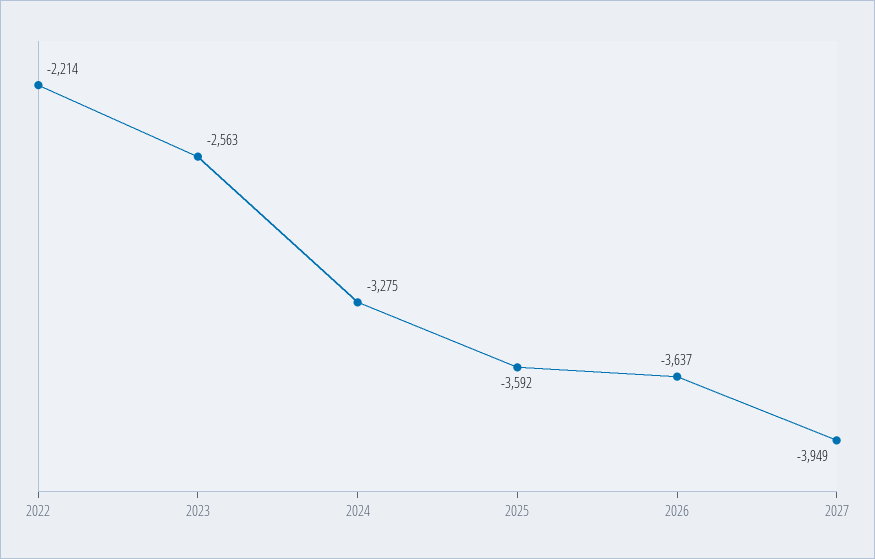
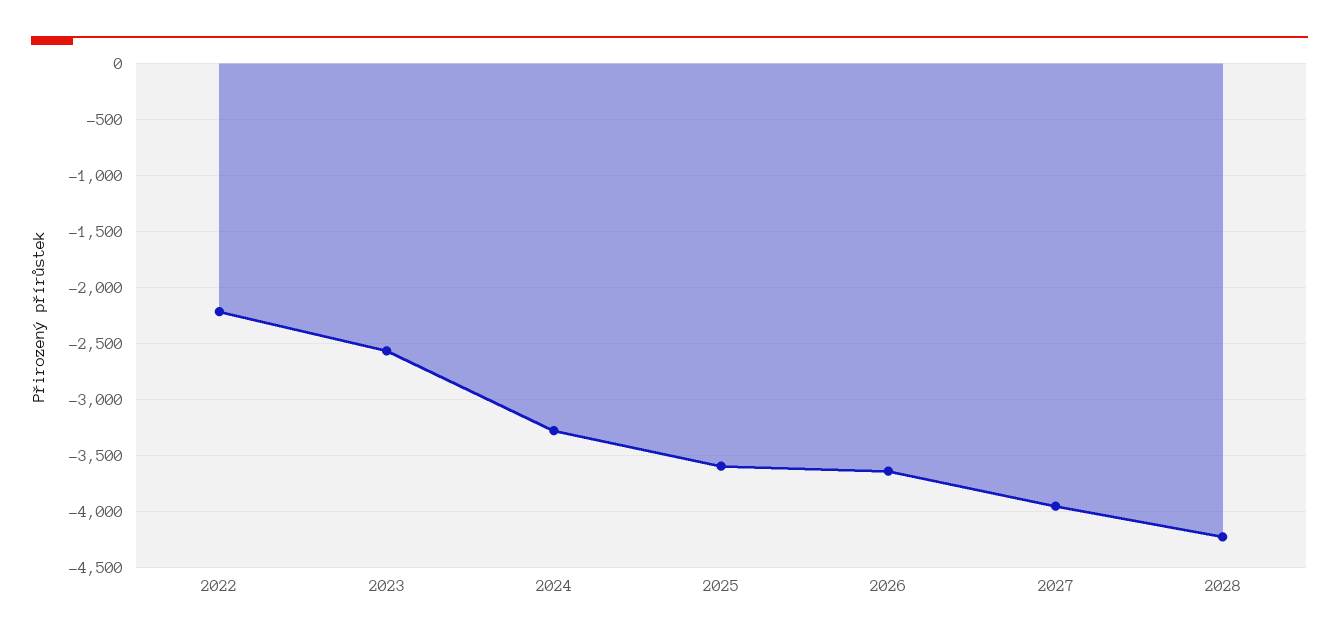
2028: none -> -4200

